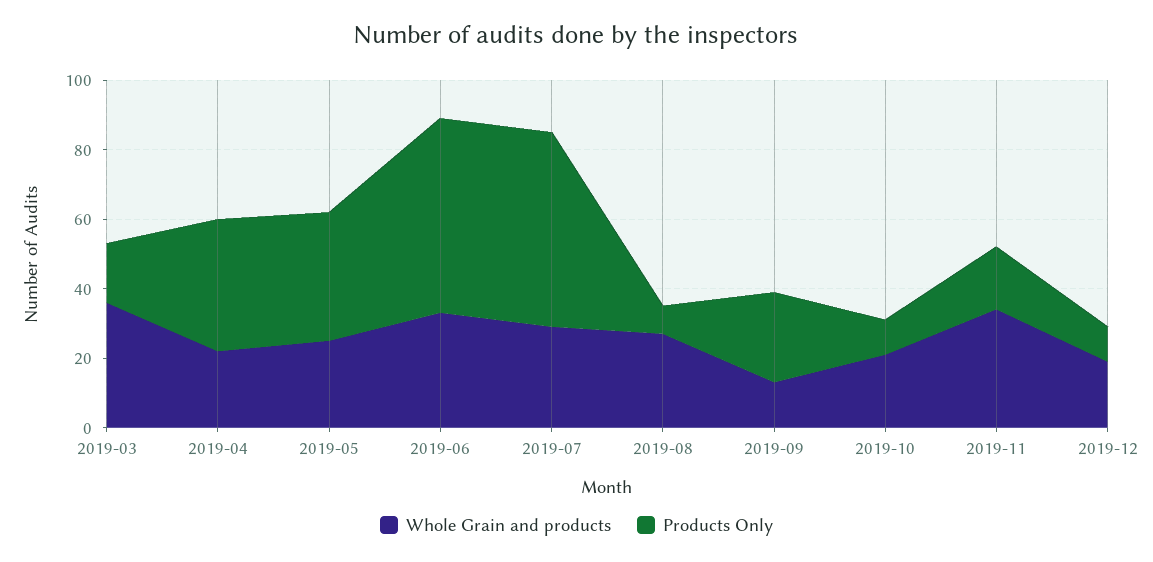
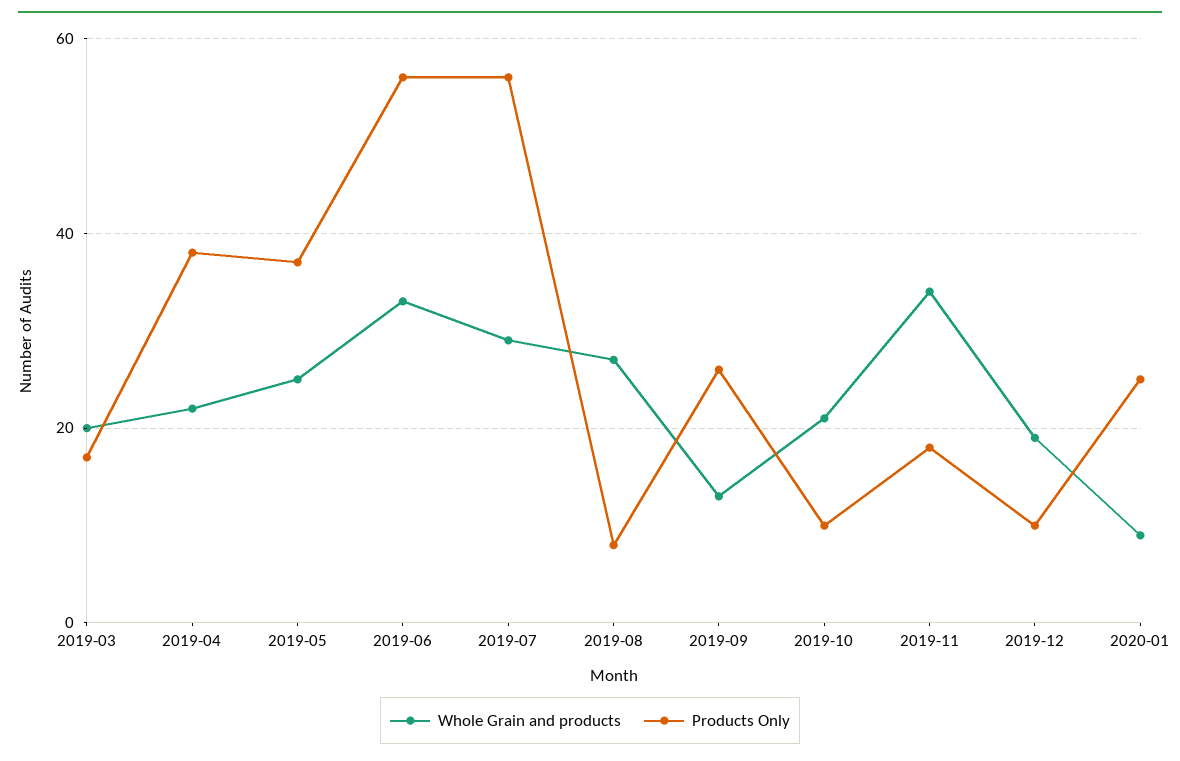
Whole Grain and products, 2019-03: 35 -> 20
Whole Grain and products, 2020-01: none -> 10
Products Only, 2020-01: none -> 25

